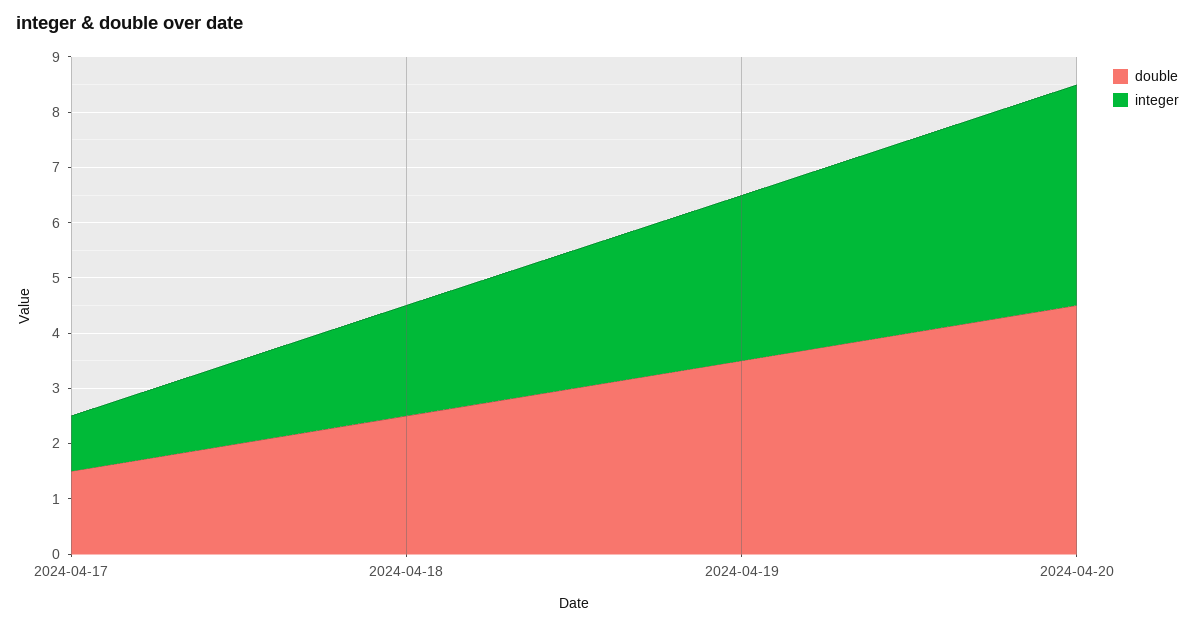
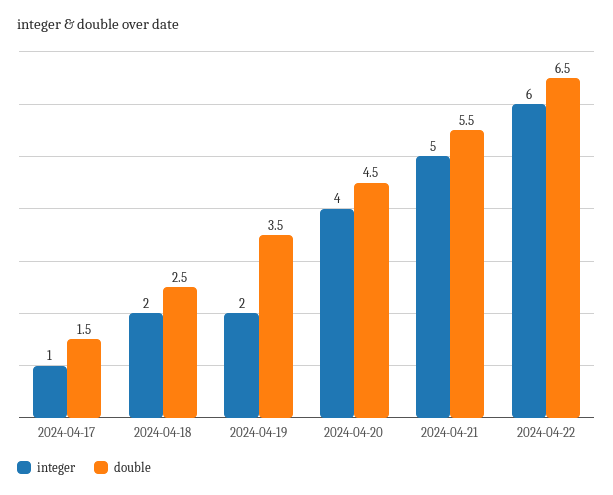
integer, 2024-04-19: 3 -> 2
integer, 2024-04-21: none -> 5
double, 2024-04-21: none -> 5.5
integer, 2024-04-22: none -> 6
double, 2024-04-22: none -> 6.5

